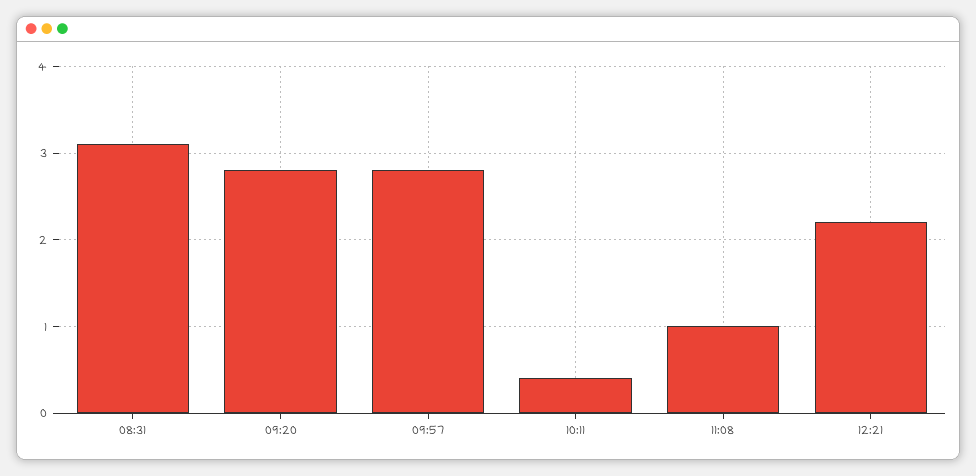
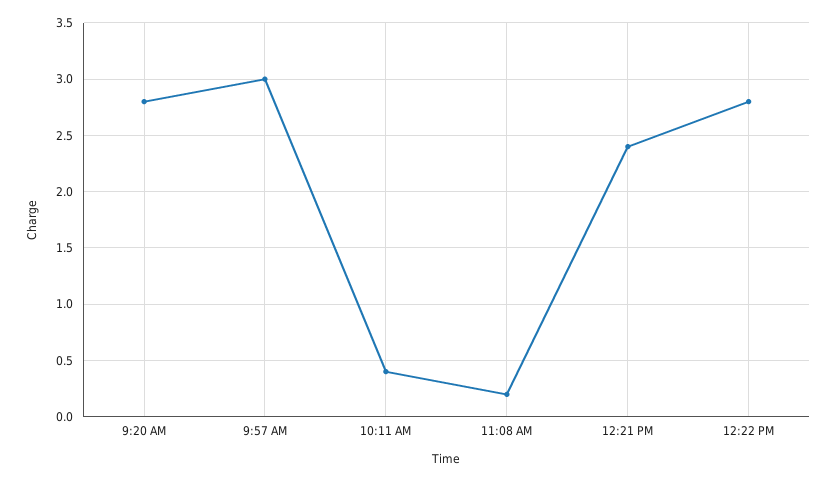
08:31: 3.1 -> none
09:57: 2.8 -> 3
11:08: 1 -> 0.2
12:21: 2.2 -> 2.4
12:22 PM: none -> 2.8

